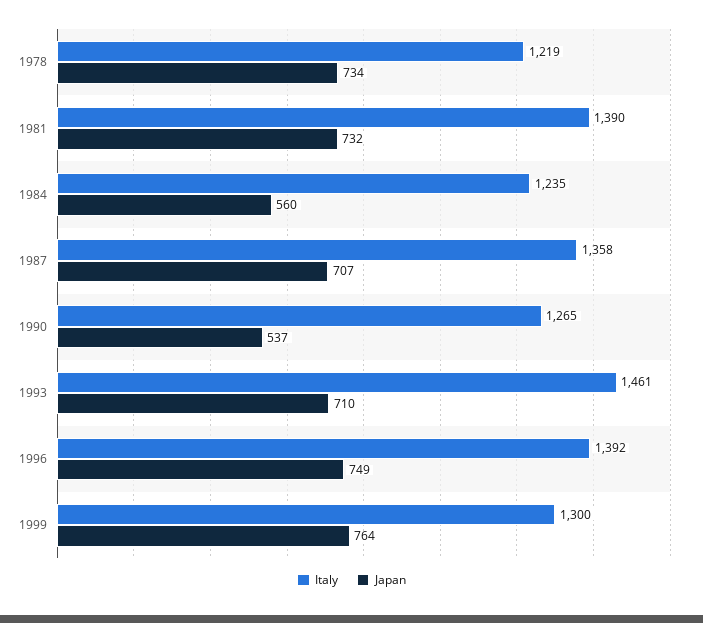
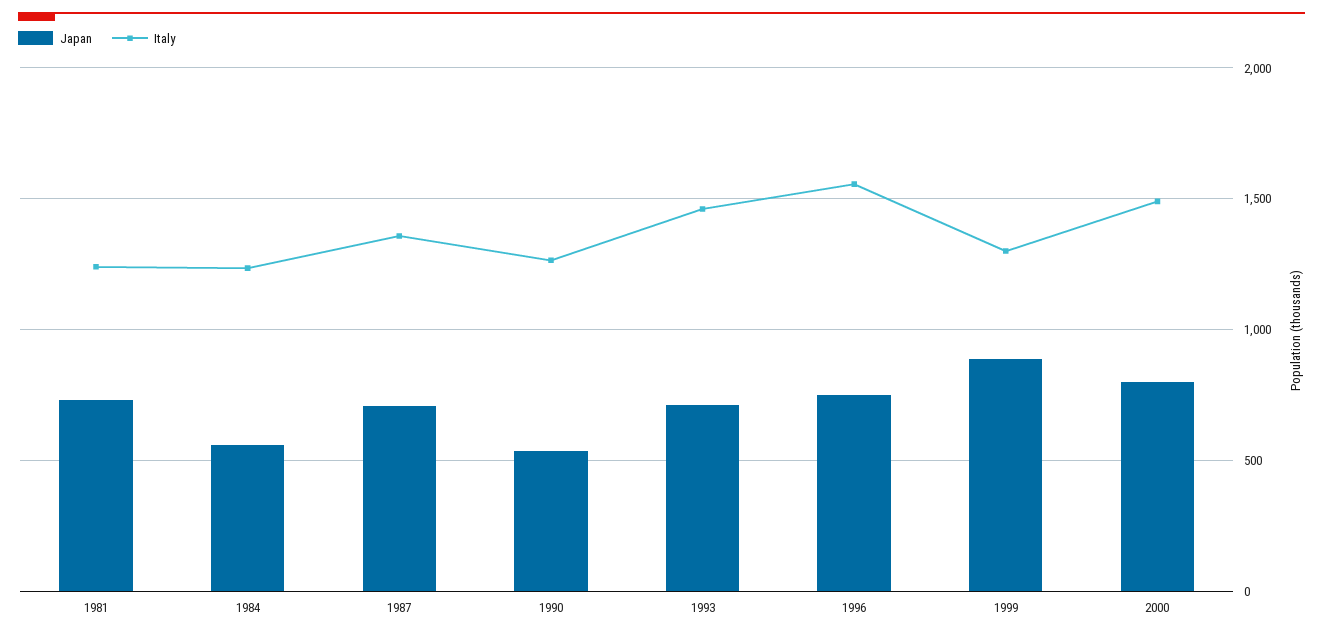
Italy, 1978: 1219 -> none
Japan, 1978: 734 -> none
Italy, 1981: 1390 -> 1250
Italy, 1996: 1392 -> 1550
Japan, 1999: 764 -> 900
Japan, 2000: none -> 800
Italy, 2000: none -> 1500

